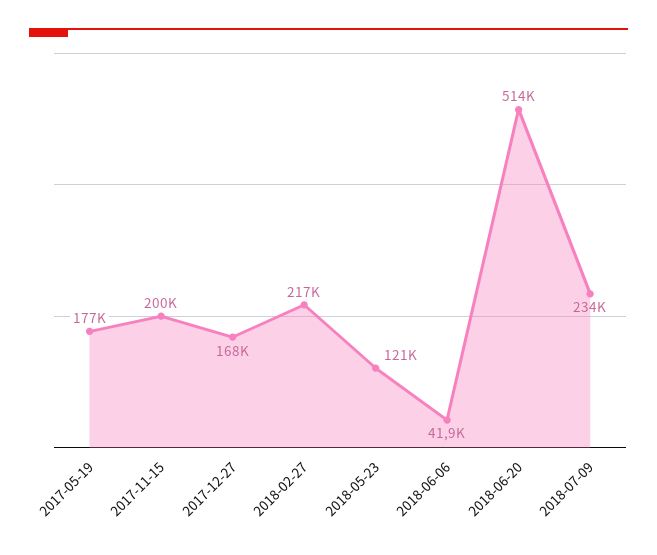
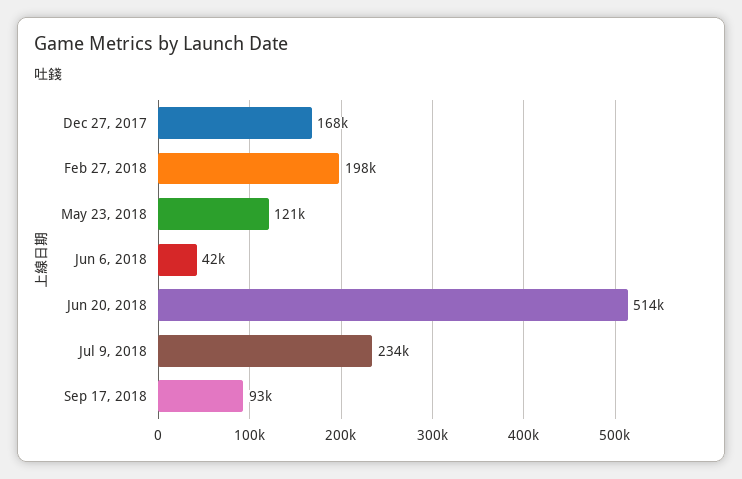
2017-05-19: 177000 -> none
2017-11-15: 200000 -> none
2018-02-27: 217000 -> 198000
Sep 17, 2018: none -> 93000

